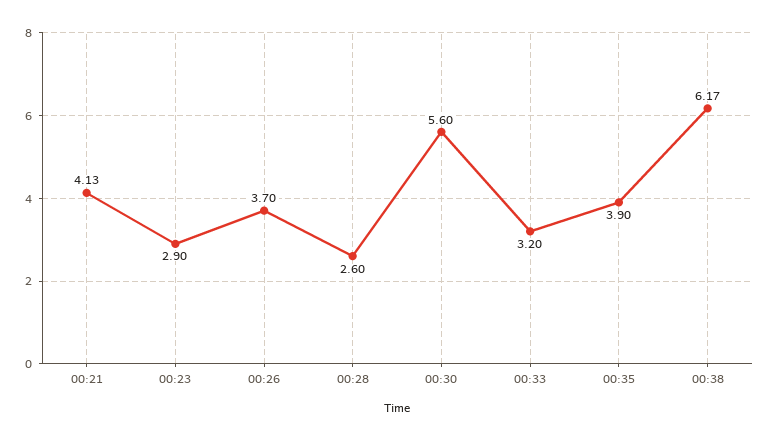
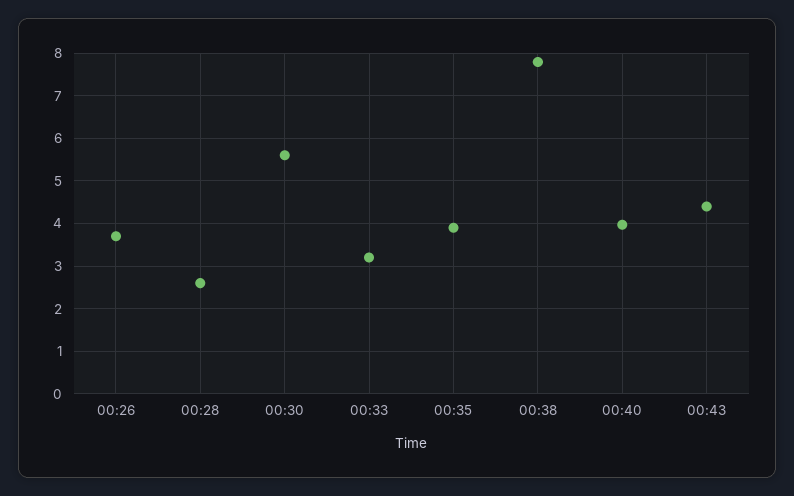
00:21: 4.13 -> none
00:23: 2.9 -> none
00:38: 6.17 -> 7.8
00:40: none -> 4
00:43: none -> 4.4

